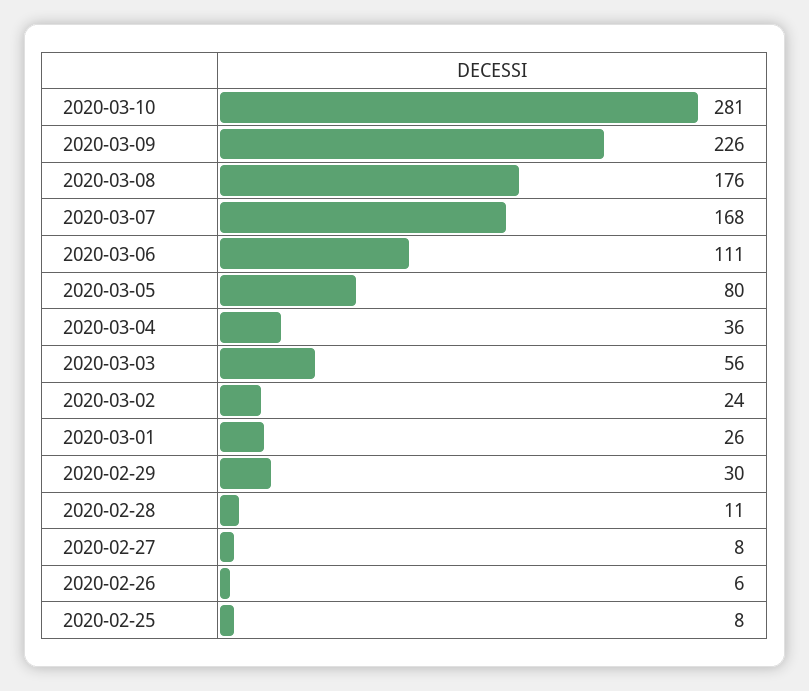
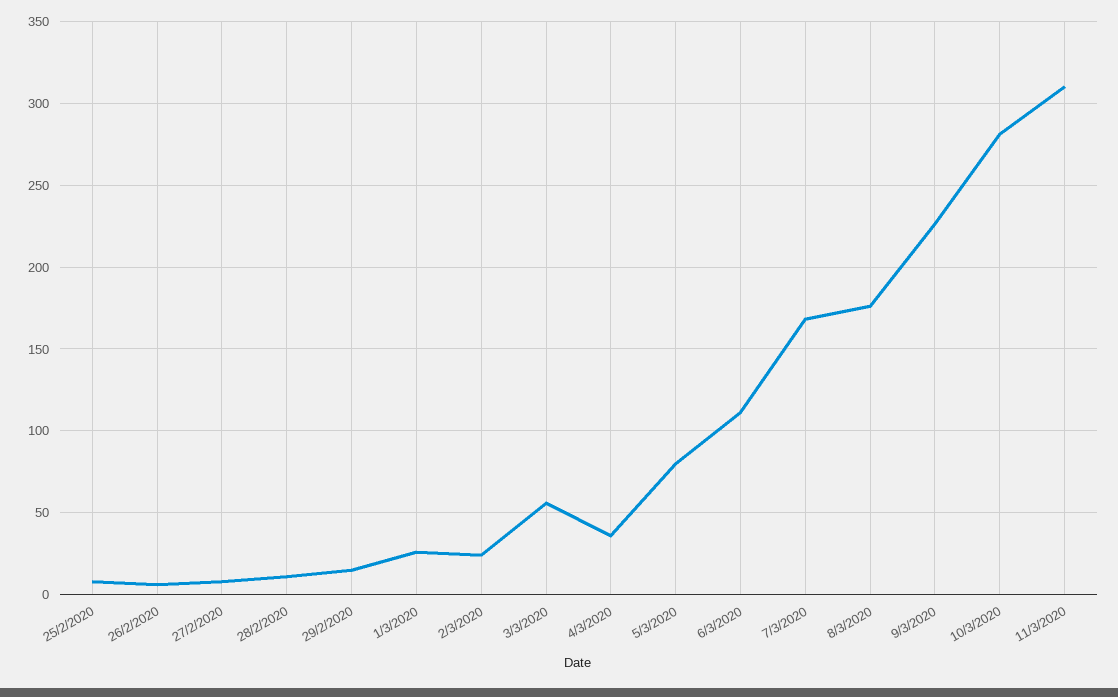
2020-02-29: 30 -> 15
11/3/2020: none -> 310

